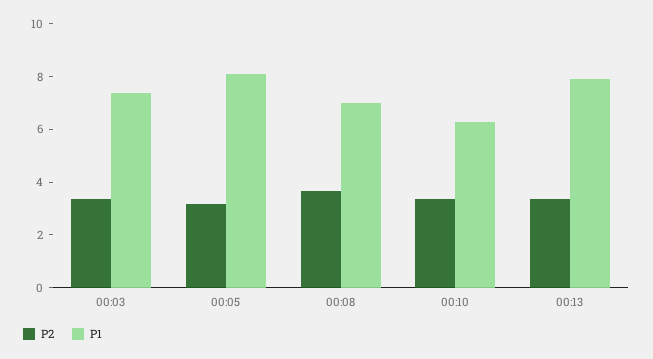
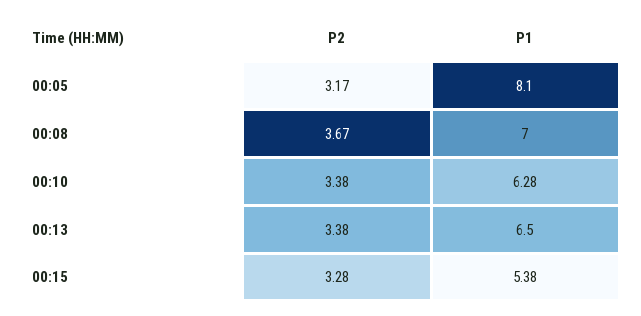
P2, 00:03: 3.5 -> none
P1, 00:03: 7.5 -> none
P1, 00:13: 8 -> 6.5
P2, 00:15: none -> 3.28
P1, 00:15: none -> 5.38

